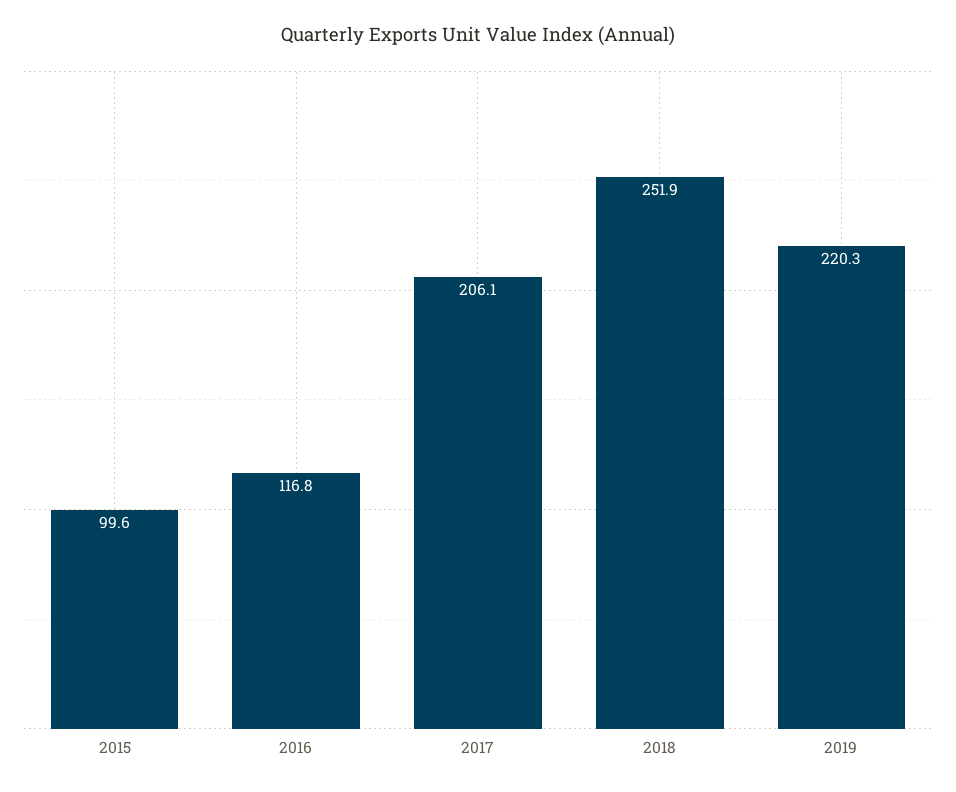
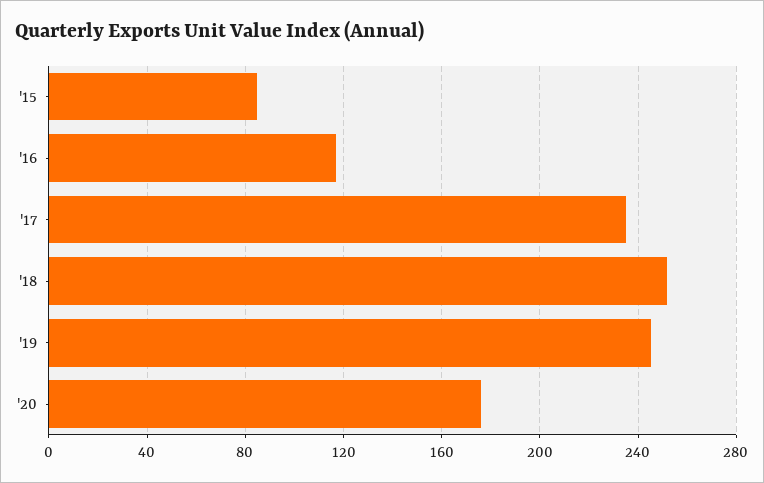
2015: 99.6 -> 85
2017: 206.1 -> 235
2019: 220.3 -> 245
'20: none -> 175

